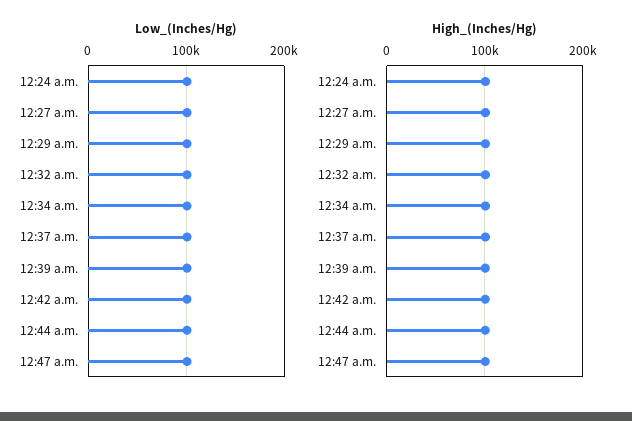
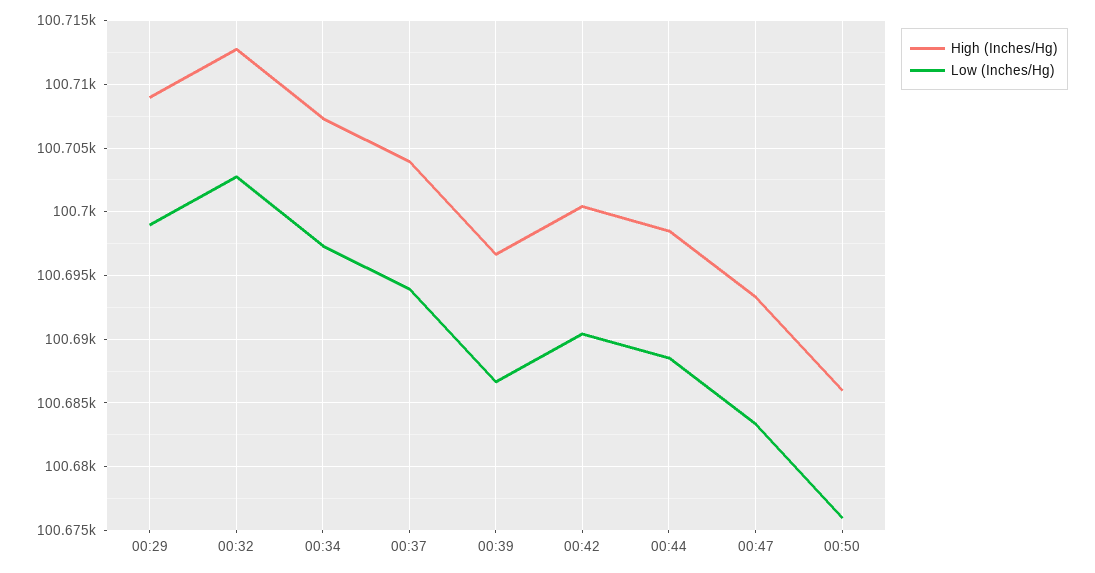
Low_(Inches/Hg), 12:24 a.m.: 100000 -> none
Low_(Inches/Hg), 12:27 a.m.: 100000 -> none
High_(Inches/Hg), 12:24 a.m.: 100000 -> none
High_(Inches/Hg), 12:27 a.m.: 100000 -> none
High_(Inches/Hg), 00:50: none -> 100686
Low_(Inches/Hg), 00:50: none -> 100676

